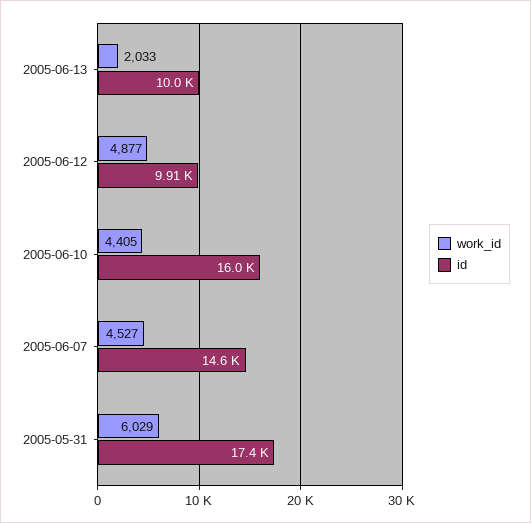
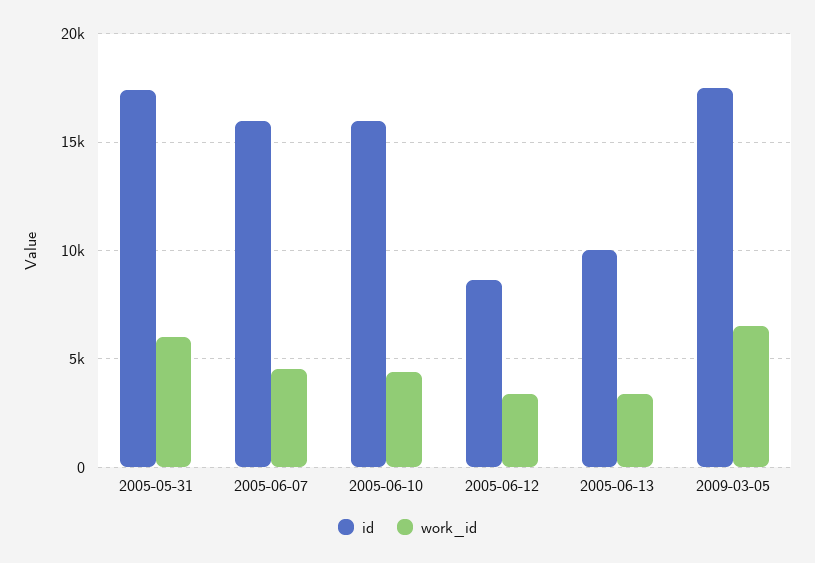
work_id, 2005-06-13: 2033 -> 3500
work_id, 2005-06-12: 4877 -> 3500
id, 2005-06-12: 9910 -> 8500
id, 2005-06-07: 14600 -> 16000
id, 2009-03-05: none -> 17500
work_id, 2009-03-05: none -> 6500

